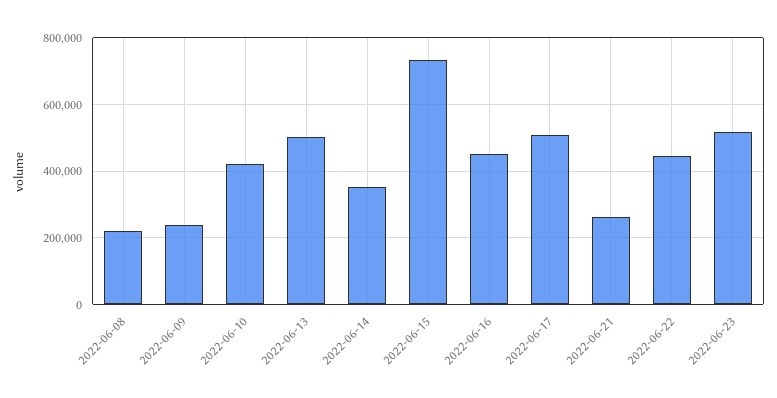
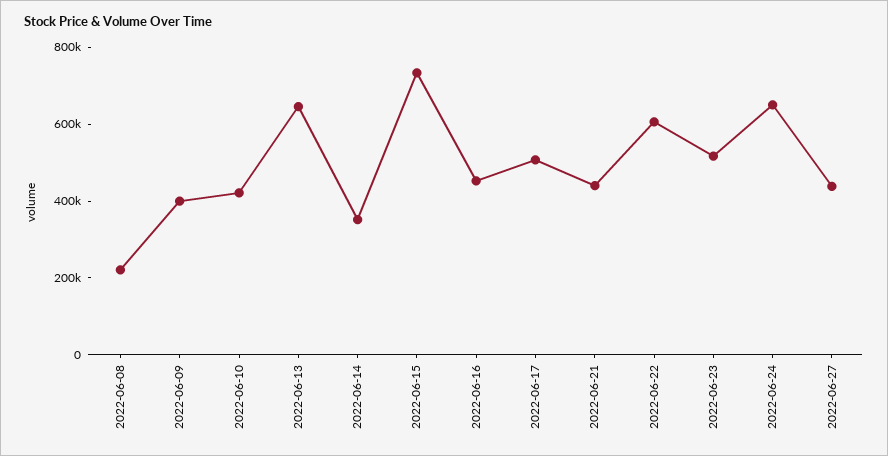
2022-06-09: 240000 -> 400000
2022-06-13: 500000 -> 650000
2022-06-21: 260000 -> 450000
2022-06-22: 440000 -> 600000
2022-06-24: none -> 650000
2022-06-27: none -> 450000

